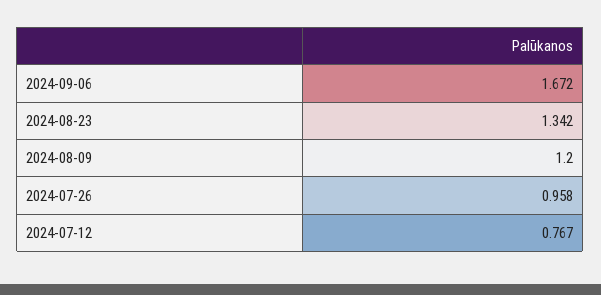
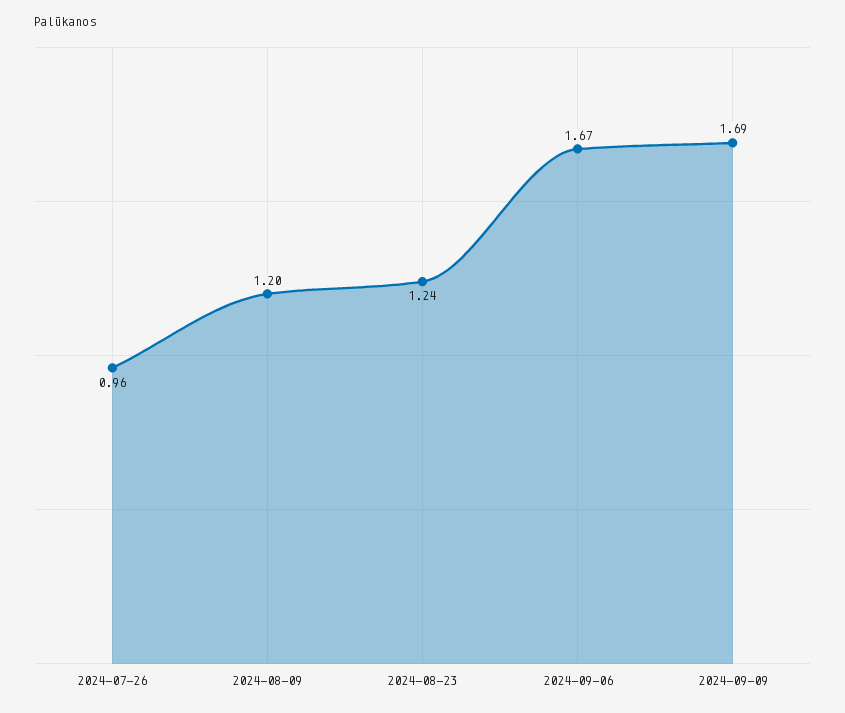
2024-08-23: 1.342 -> 1.24
2024-07-12: 0.767 -> none
2024-09-09: none -> 1.69

